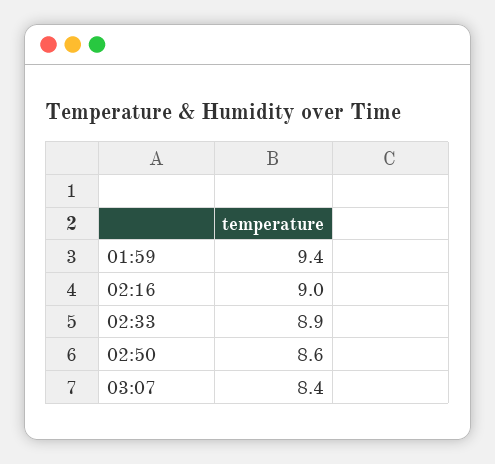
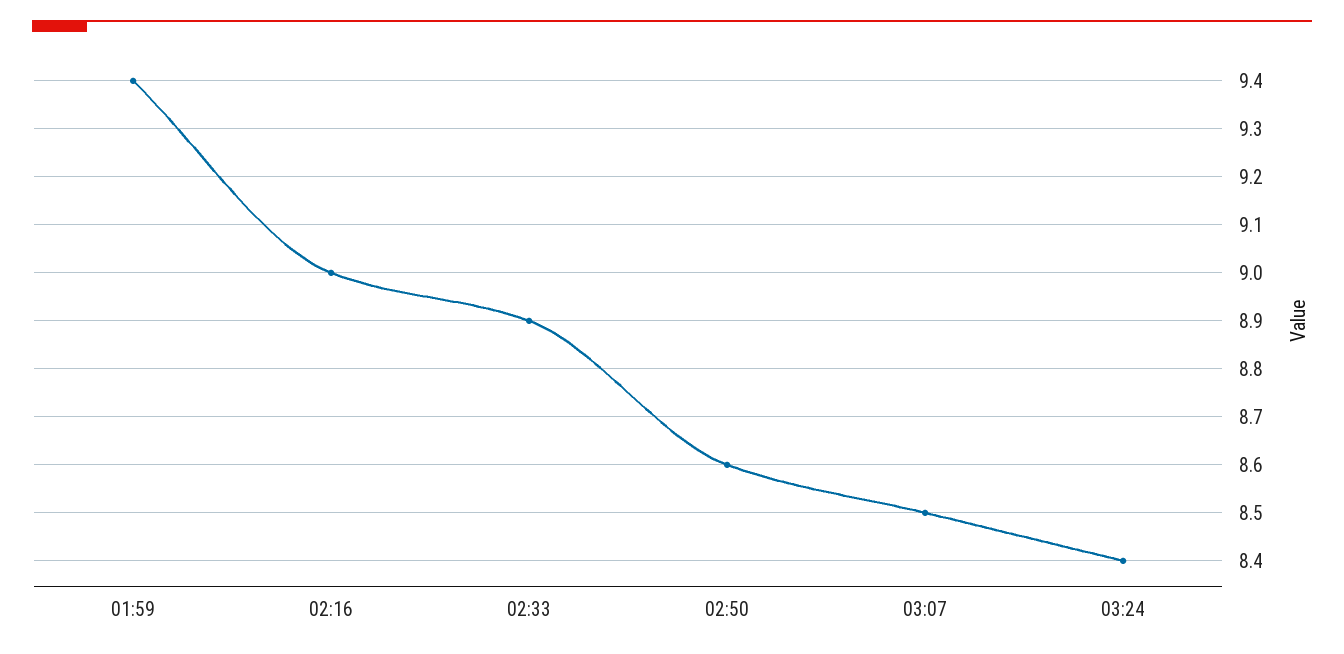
03:07: 8.4 -> 8.5
03:24: none -> 8.4

